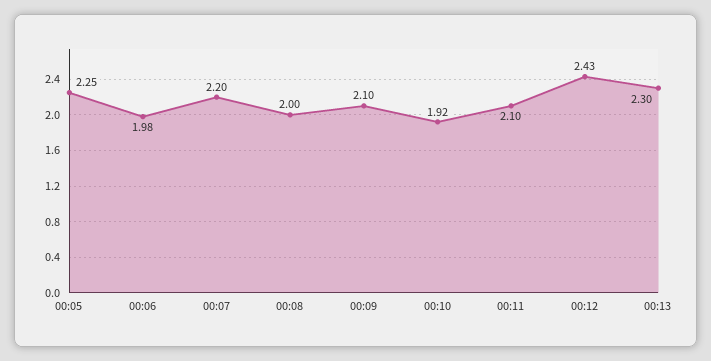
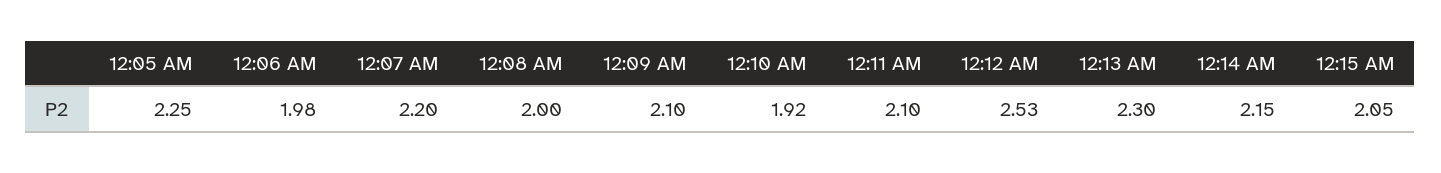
00:12: 2.43 -> 2.53
12:14 AM: none -> 2.15
12:15 AM: none -> 2.05

